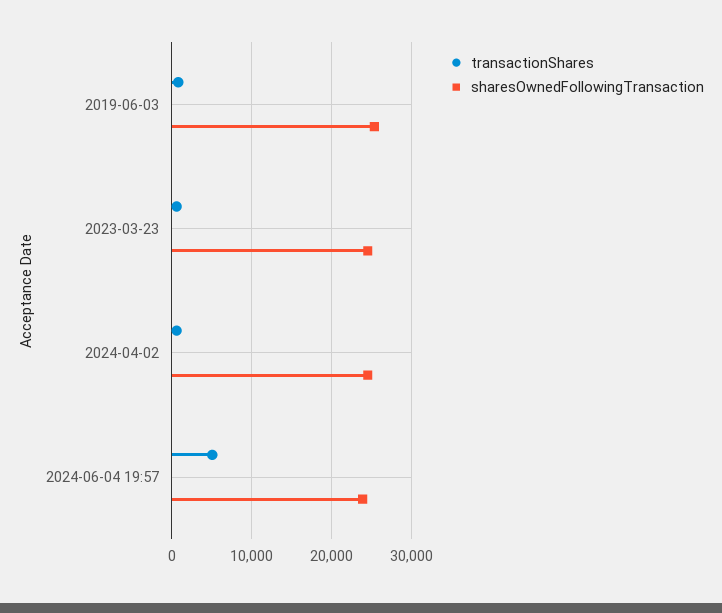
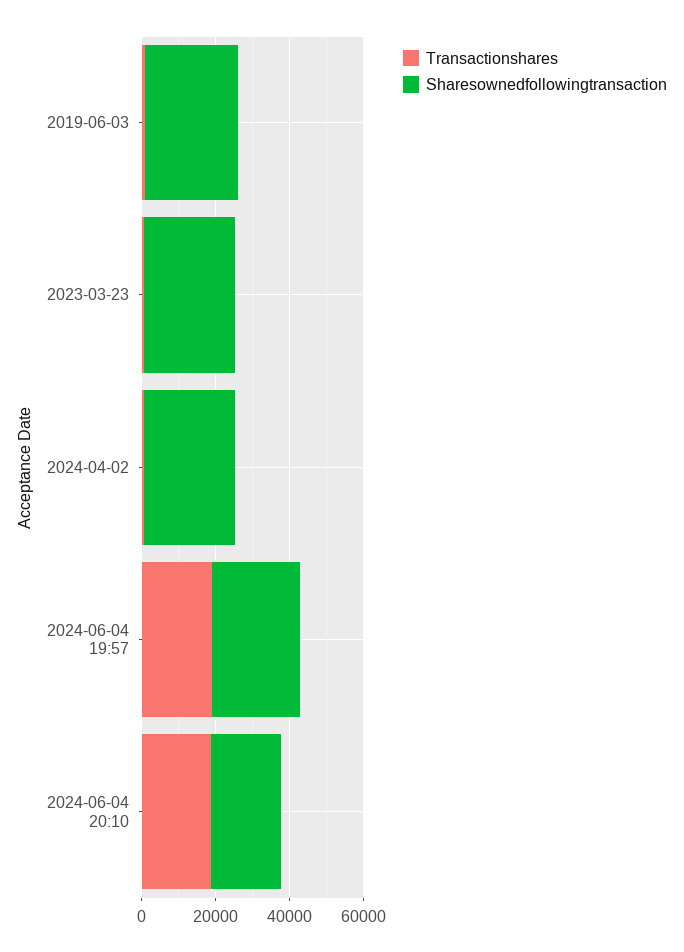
transactionShares, 2024-06-04 19:57: 5000 -> 20000
transactionShares, 2024-06-04 20:10: none -> 20000
sharesOwnedFollowingTransaction, 2024-06-04 20:10: none -> 20000

